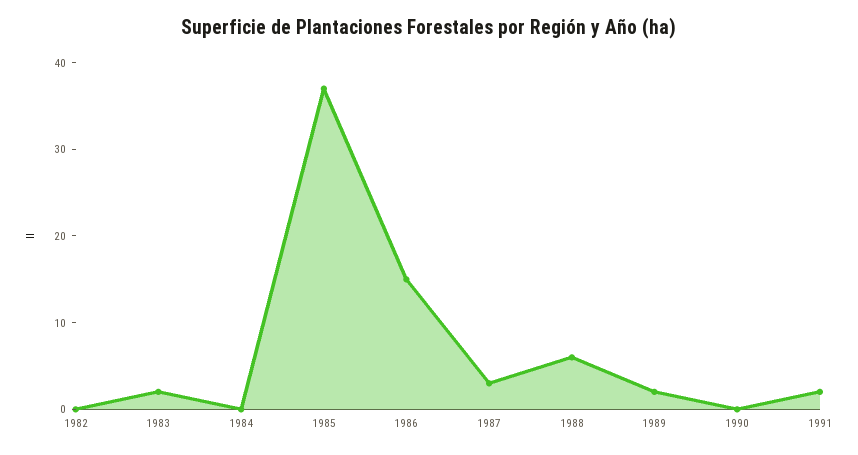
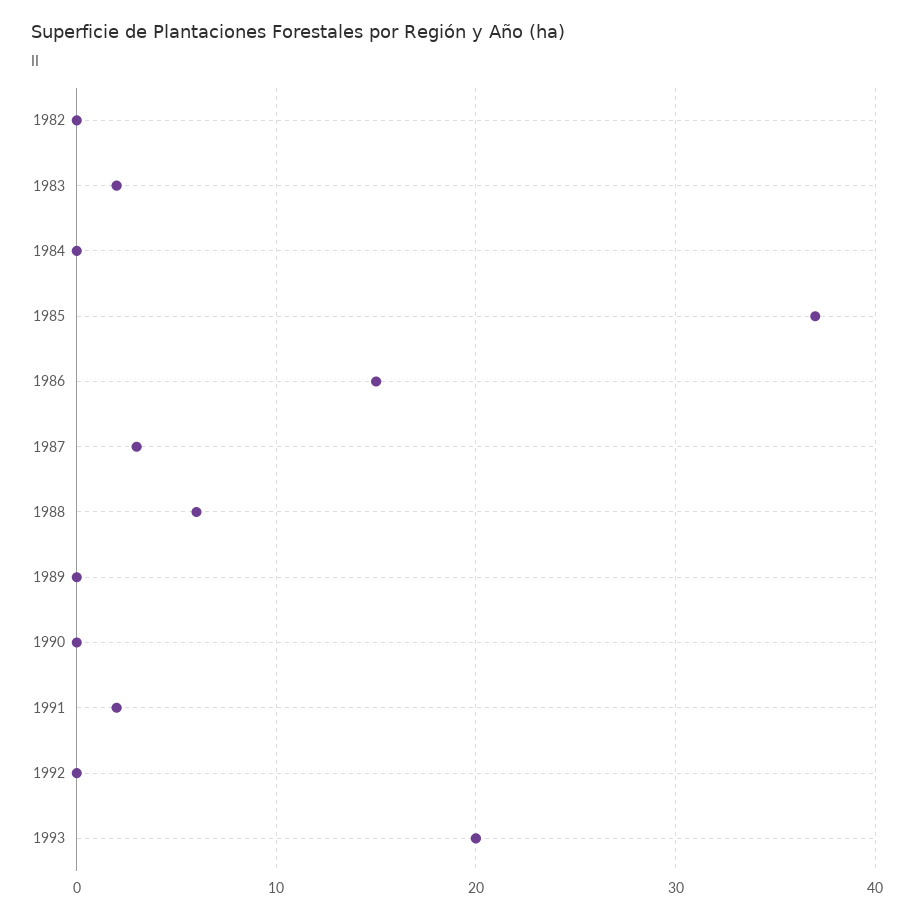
1989: 2 -> 0
1992: none -> 0
1993: none -> 20

